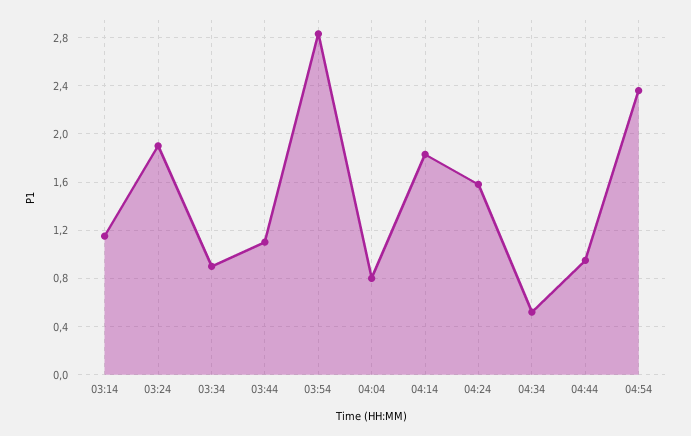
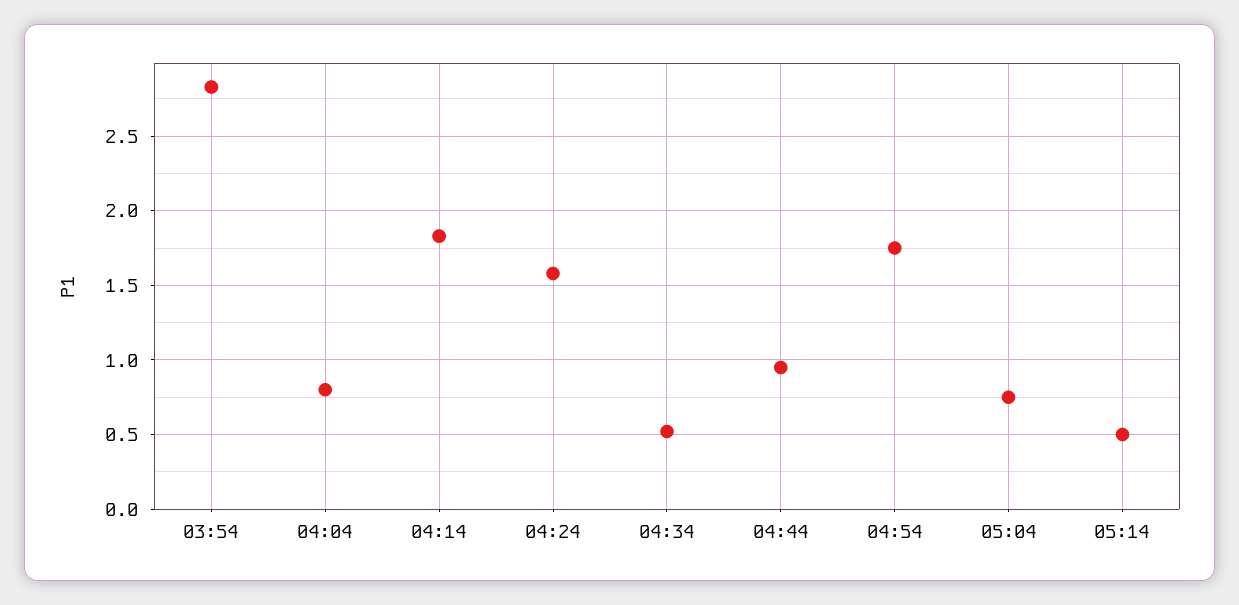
03:14: 1.15 -> none
03:24: 1.9 -> none
03:34: 0.9 -> none
03:44: 1.1 -> none
04:54: 2.35 -> 1.75
05:04: none -> 0.75
05:14: none -> 0.5

